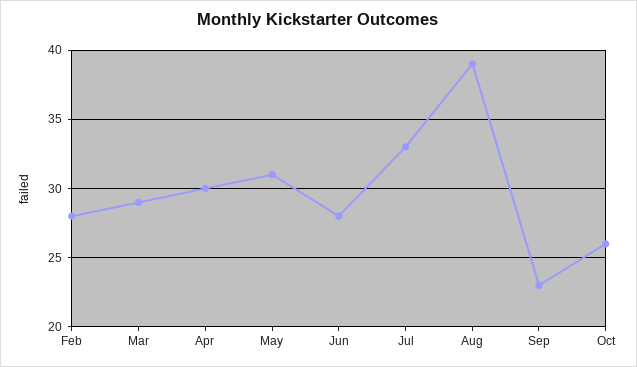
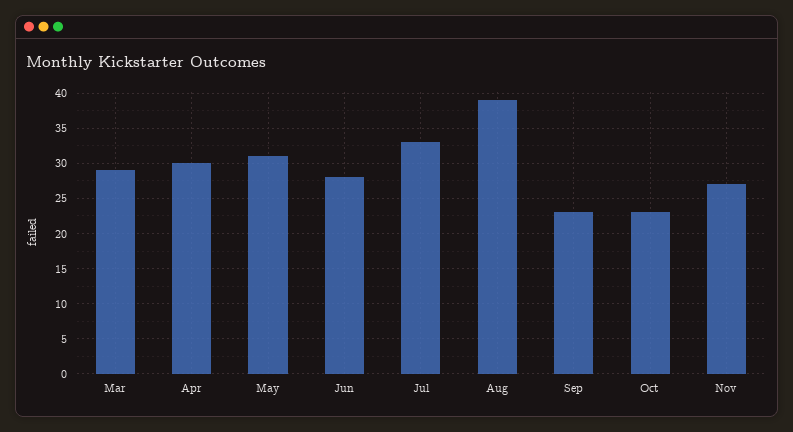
Feb: 28 -> none
Oct: 26 -> 23
Nov: none -> 27

